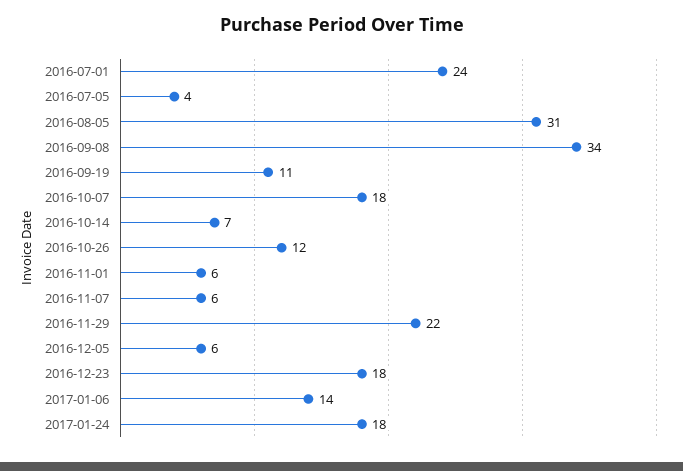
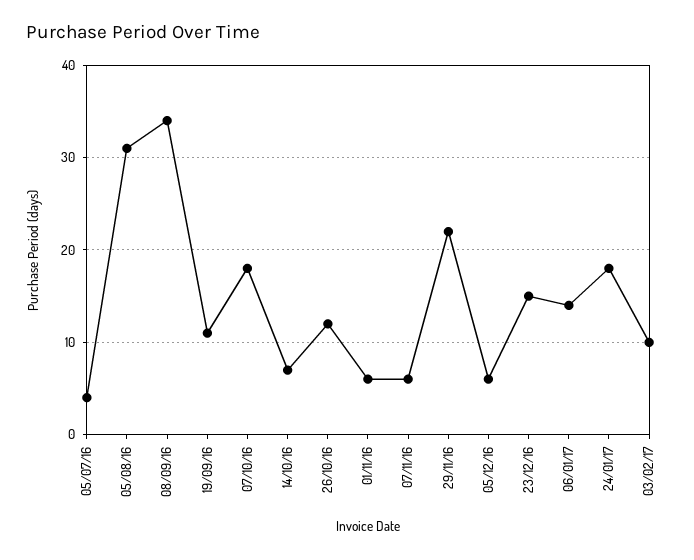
2016-07-01: 24 -> none
2016-12-23: 18 -> 15
03/02/17: none -> 10

